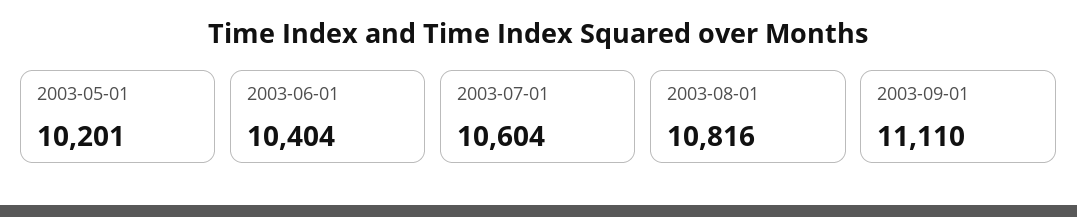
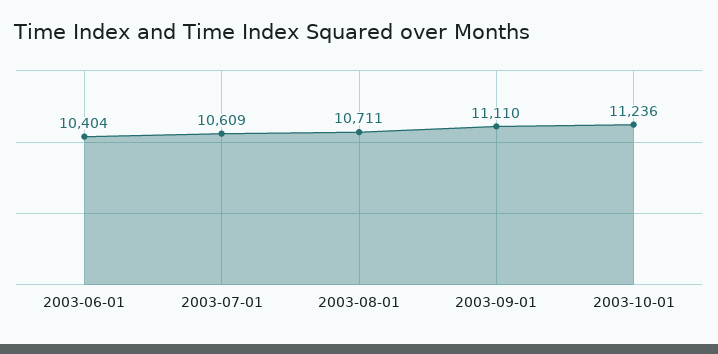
2003-05-01: 10201 -> none
2003-07-01: 10604 -> 10609
2003-08-01: 10816 -> 10711
2003-10-01: none -> 11236

